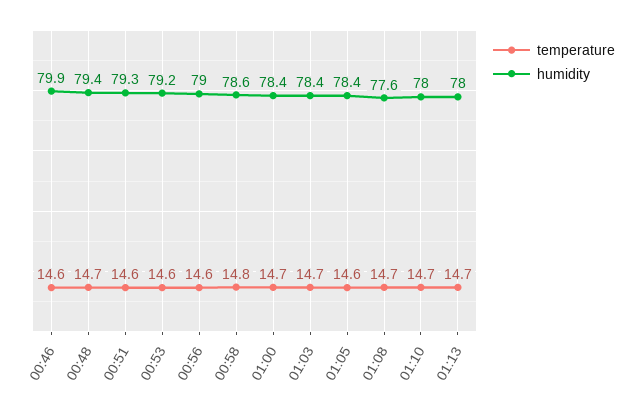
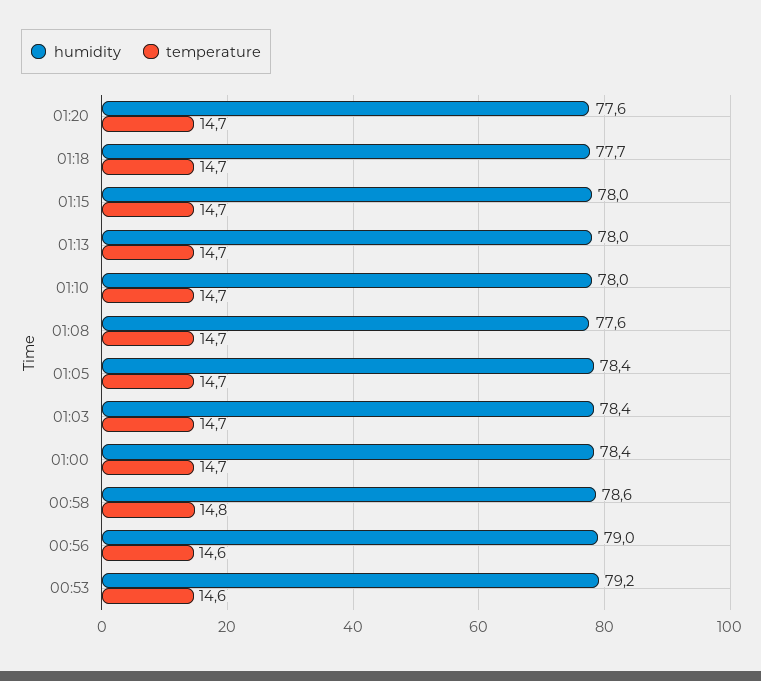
temperature, 00:46: 14.6 -> none
humidity, 00:46: 79.9 -> none
temperature, 00:48: 14.7 -> none
humidity, 00:48: 79.4 -> none
temperature, 00:51: 14.6 -> none
humidity, 00:51: 79.3 -> none
temperature, 01:05: 14.6 -> 14.7
humidity, 01:20: none -> 77.6
temperature, 01:20: none -> 14.7
humidity, 01:18: none -> 77.7
temperature, 01:18: none -> 14.7
humidity, 01:15: none -> 78
temperature, 01:15: none -> 14.7

